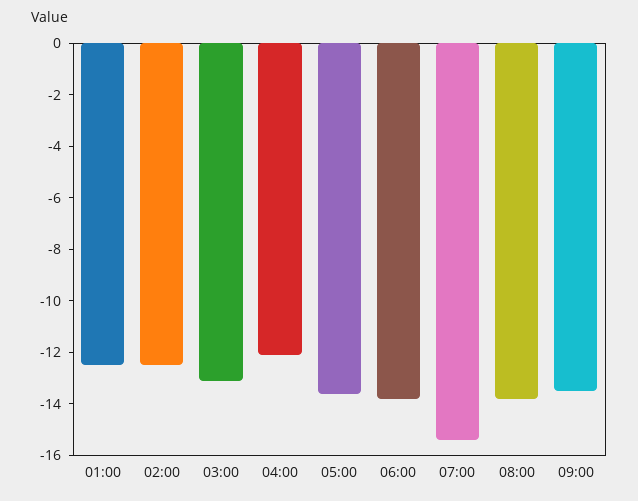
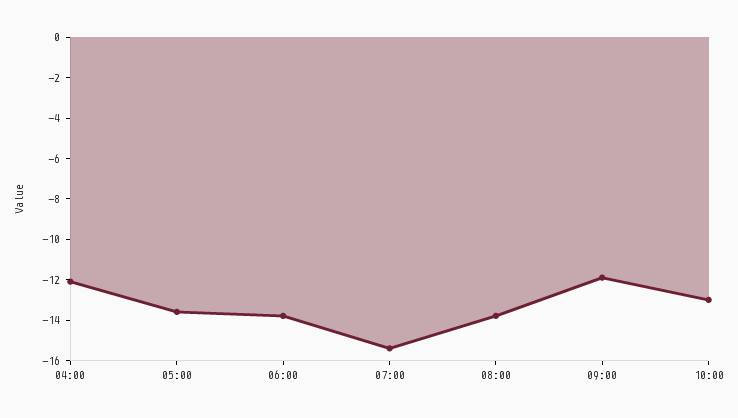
01:00: -12.5 -> none
02:00: -12.5 -> none
03:00: -13 -> none
09:00: -13.5 -> -12
10:00: none -> -13

